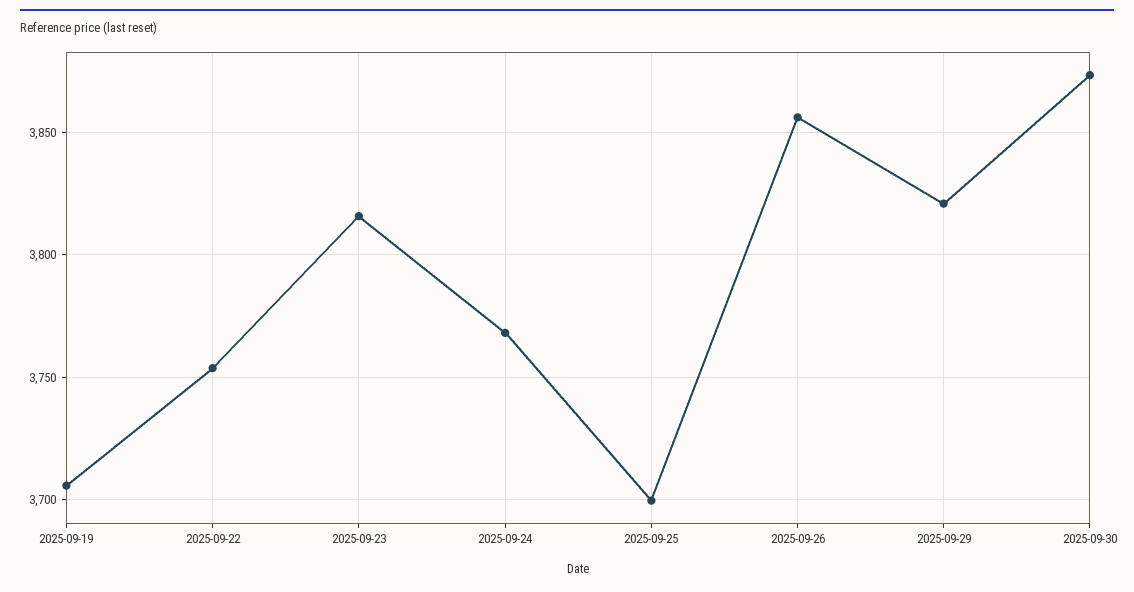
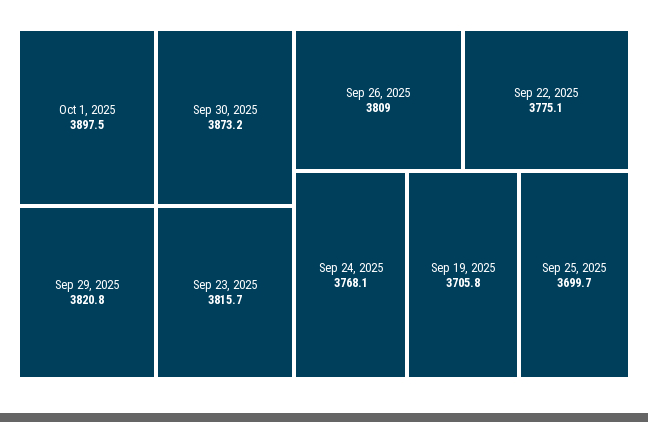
2025-09-22: 3755 -> 3775.1
2025-09-26: 3855 -> 3809
Oct 1, 2025: none -> 3897.5

